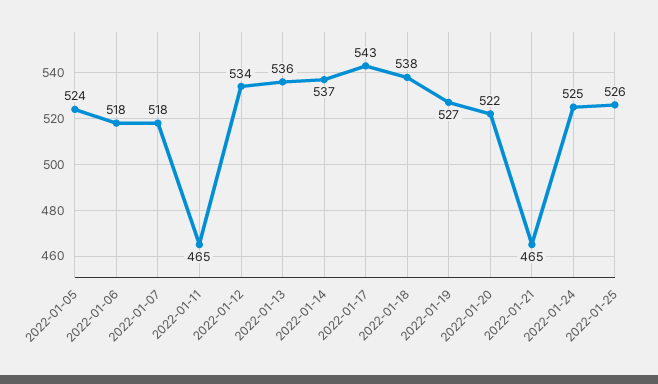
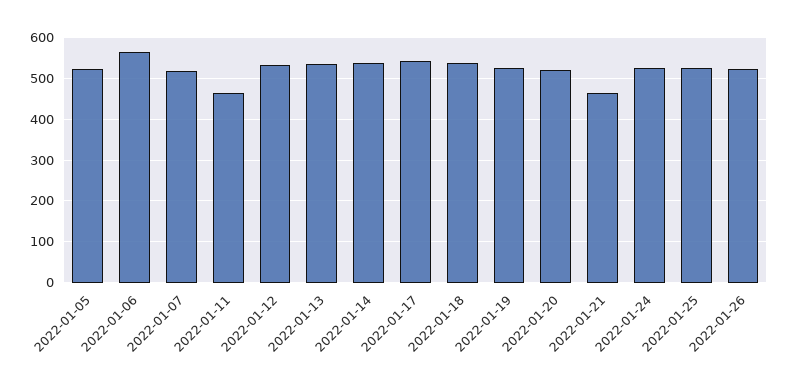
2022-01-06: 518 -> 560
2022-01-26: none -> 520

